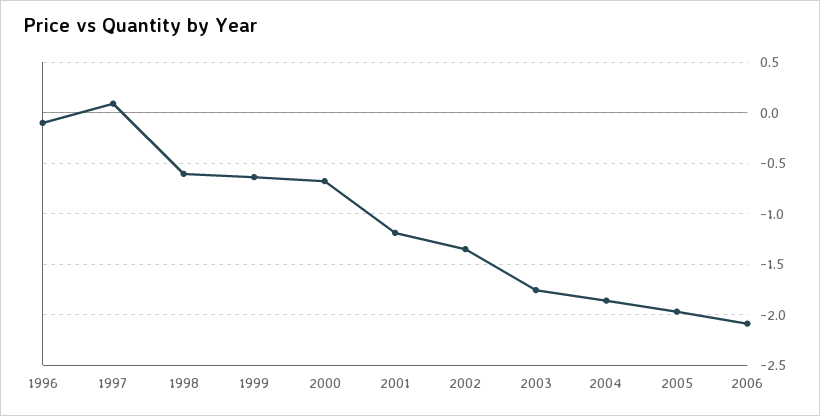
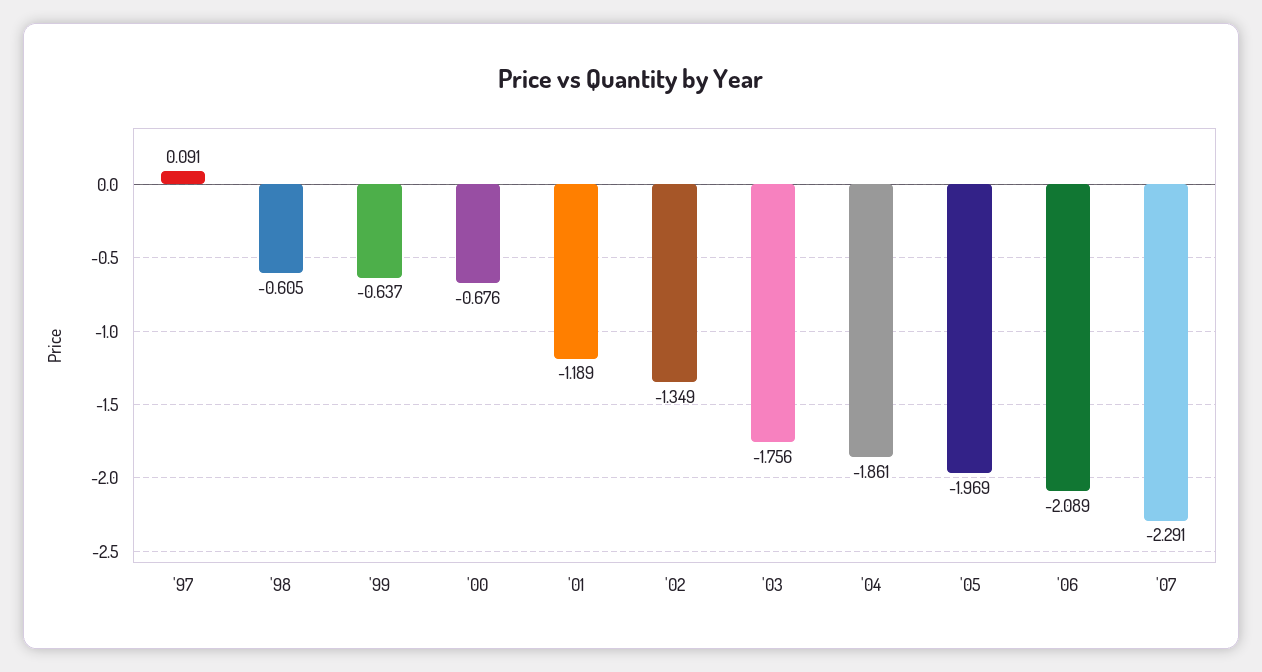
1996: -0.1 -> none
'07: none -> -2.291

